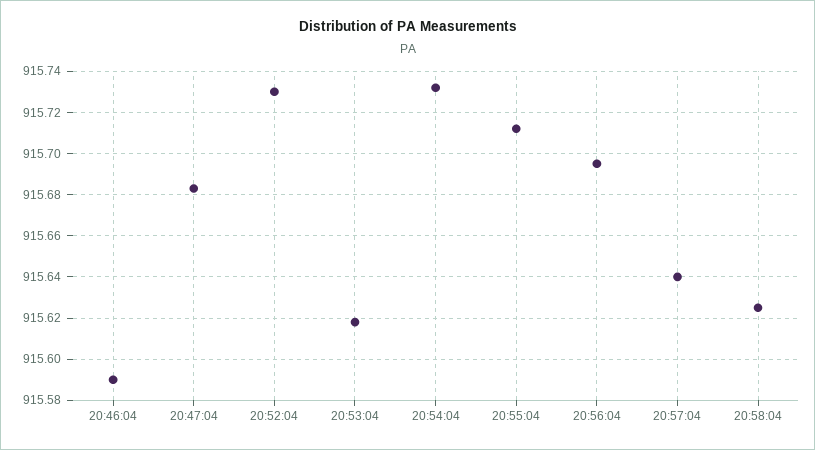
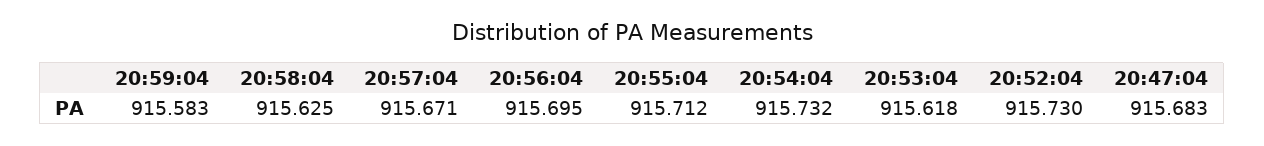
20:46:04: 915.59 -> none
20:57:04: 915.64 -> 915.671
20:59:04: none -> 915.583

